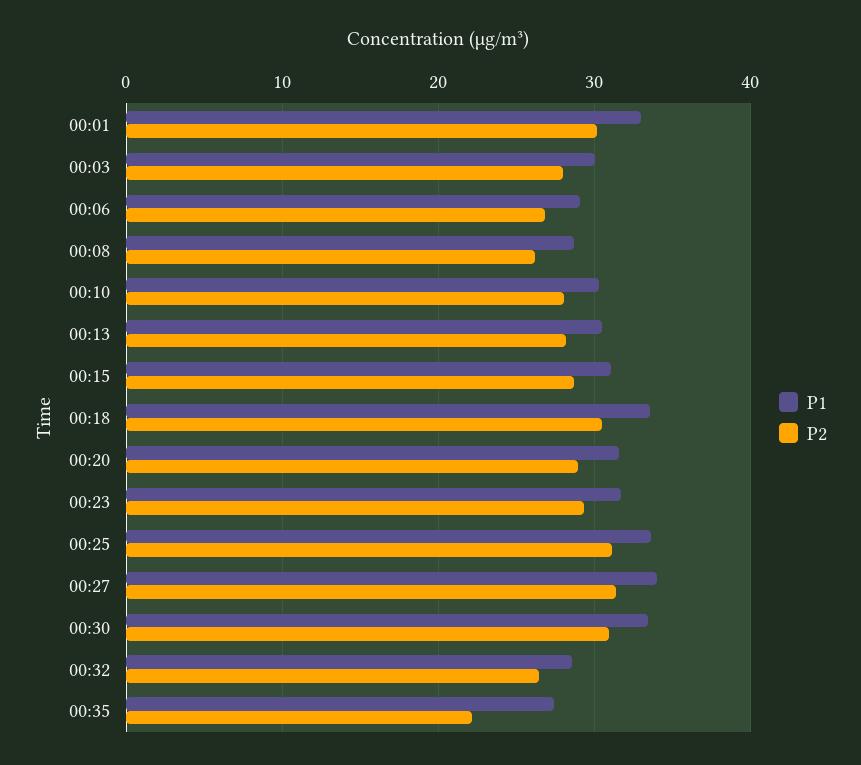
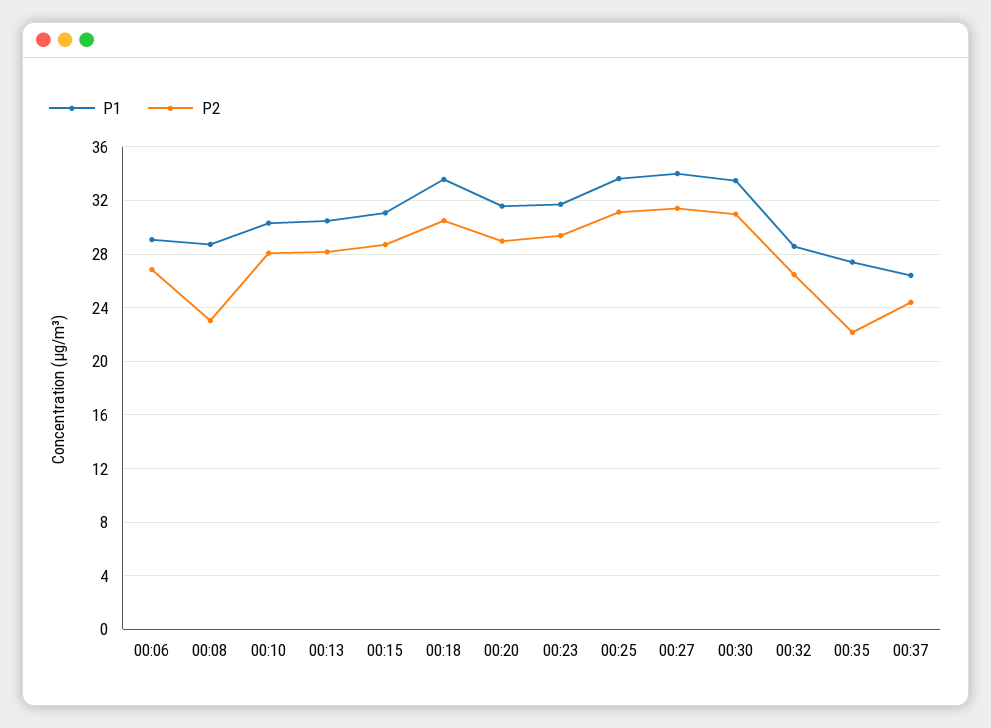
P1, 00:01: 33 -> none
P2, 00:01: 30 -> none
P1, 00:03: 30 -> none
P2, 00:03: 28 -> none
P2, 00:08: 26 -> 23
P1, 00:37: none -> 26.5
P2, 00:37: none -> 24.5

